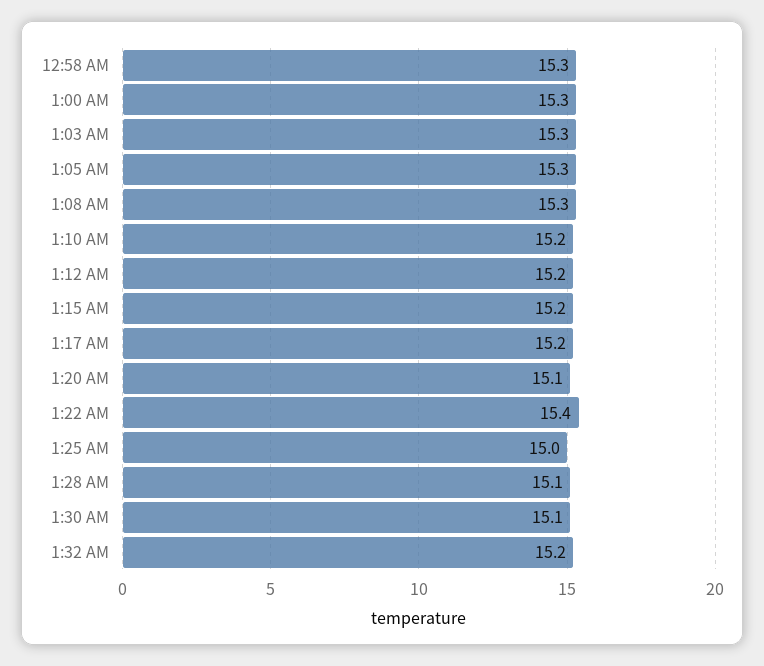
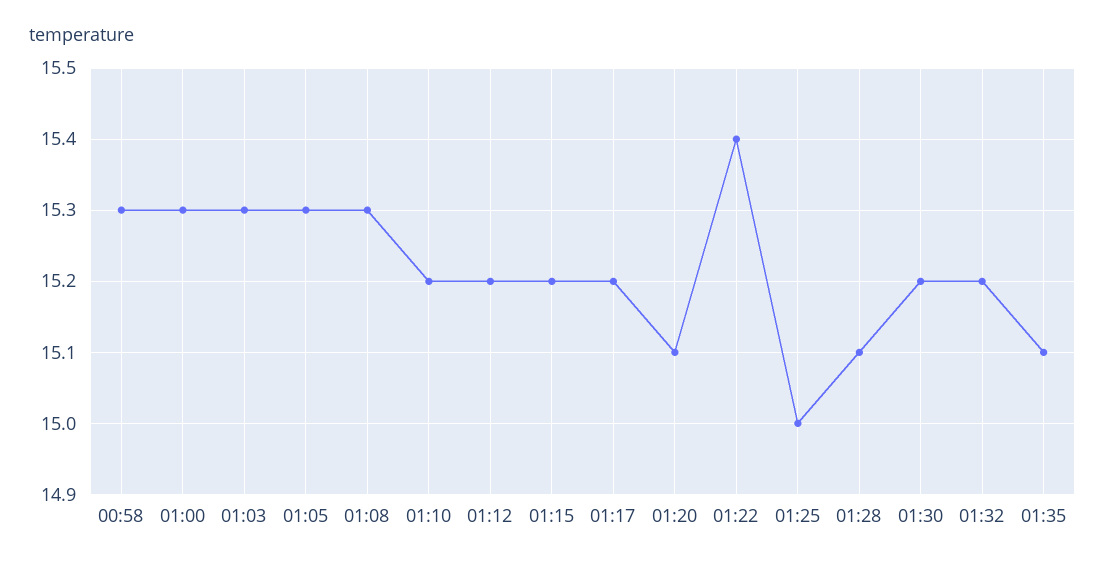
1:30 AM: 15.1 -> 15.2
01:35: none -> 15.1

